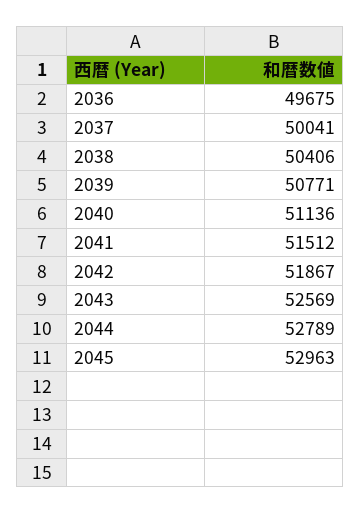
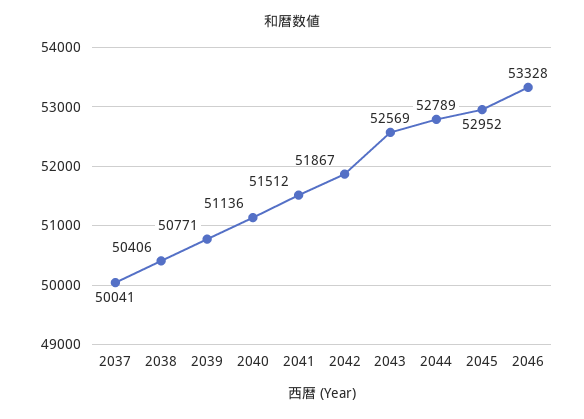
2036: 49675 -> none
2045: 52963 -> 52952
2046: none -> 53328

